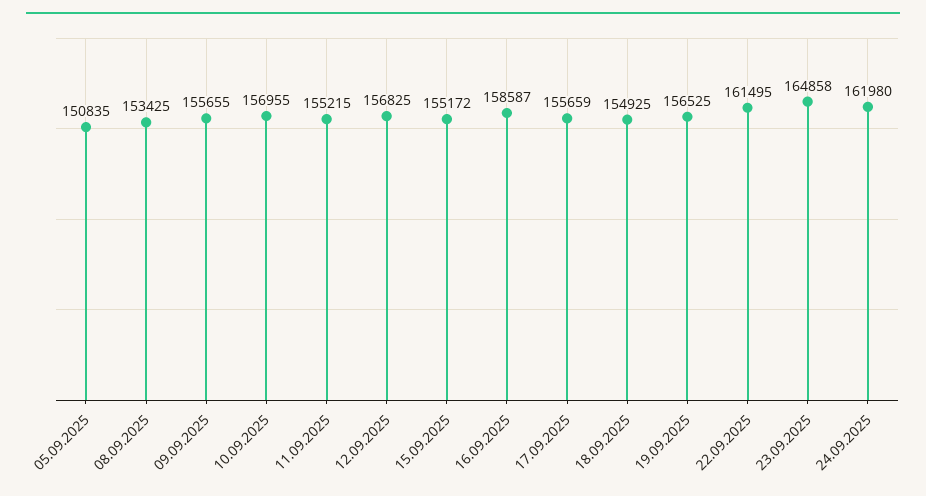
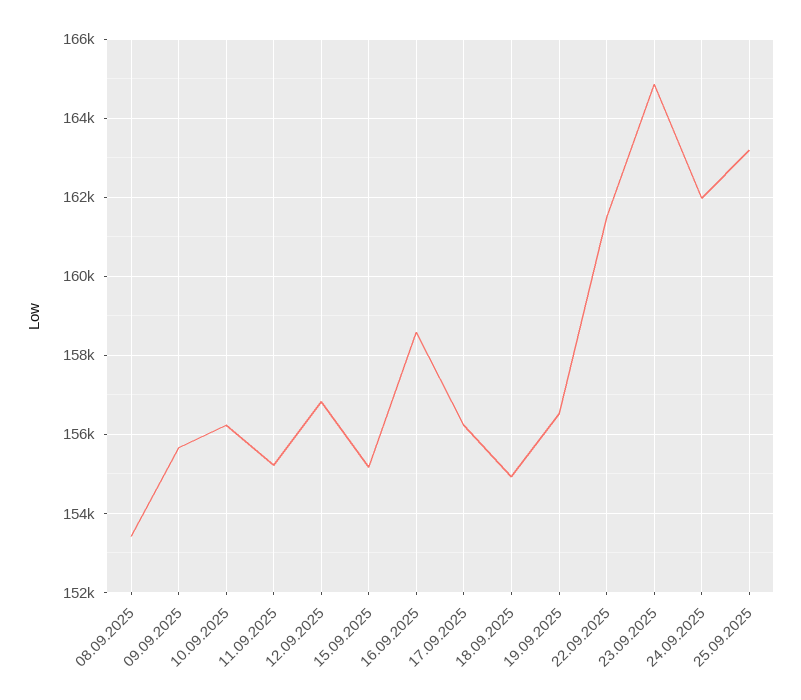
05.09.2025: 150835 -> none
10.09.2025: 156955 -> 156200
17.09.2025: 155659 -> 156200
25.09.2025: none -> 163200

